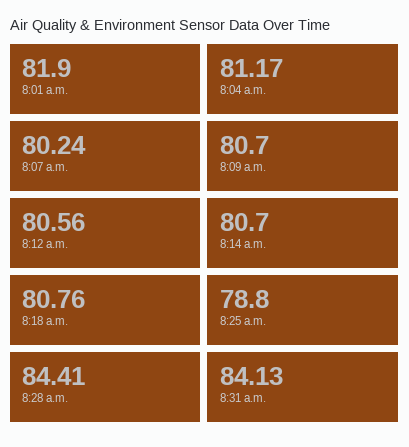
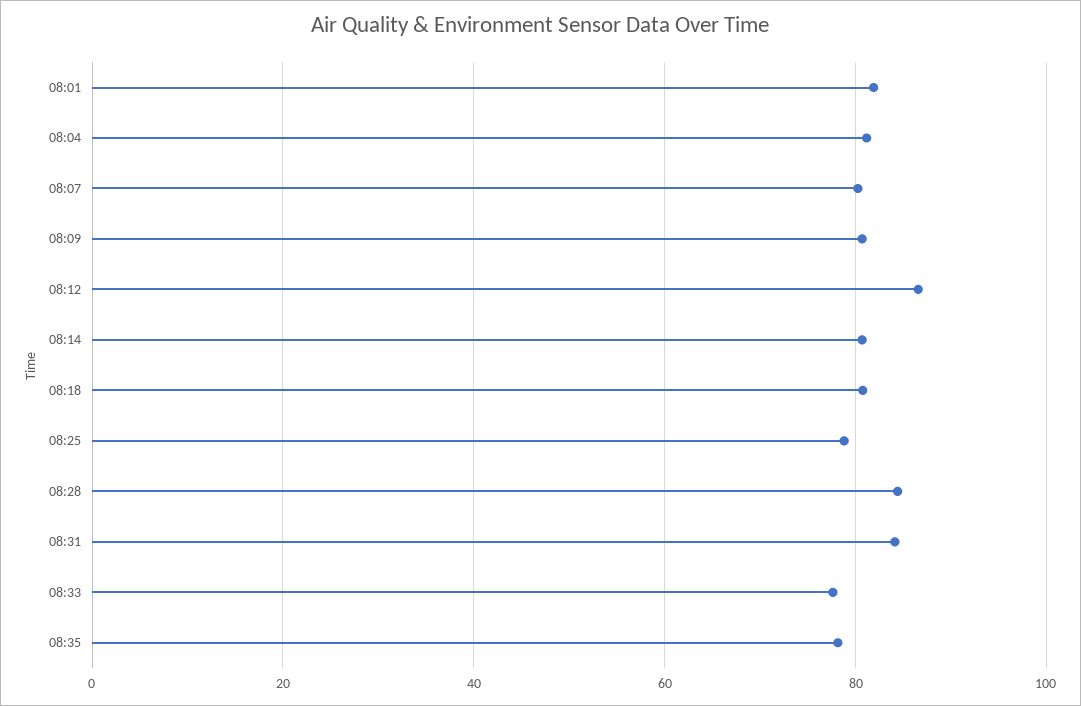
8:12 a.m.: 80.56 -> 86
08:33: none -> 78
08:35: none -> 78

